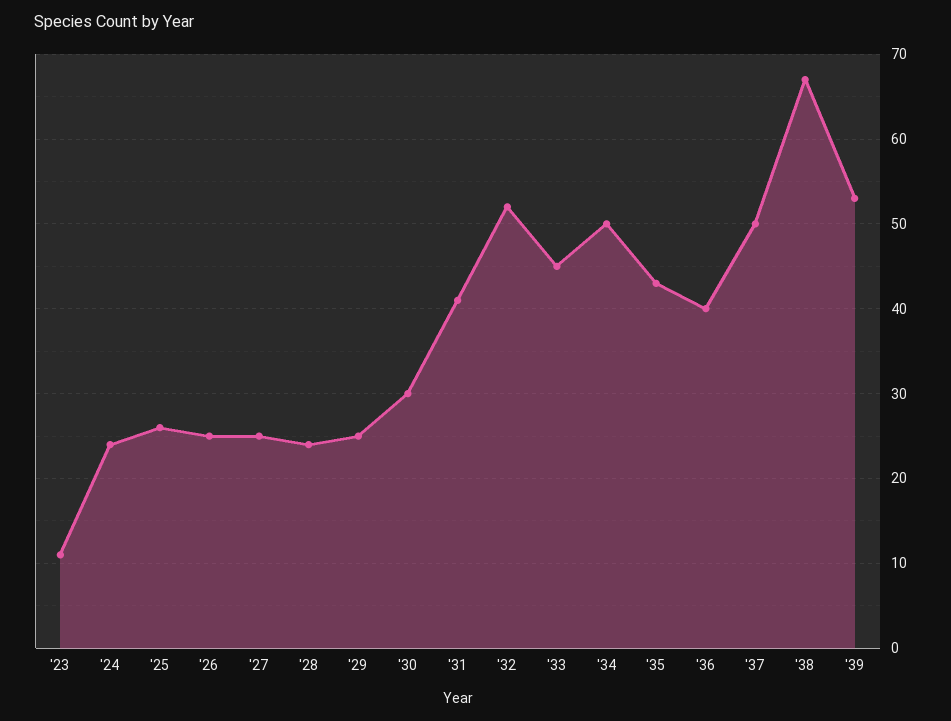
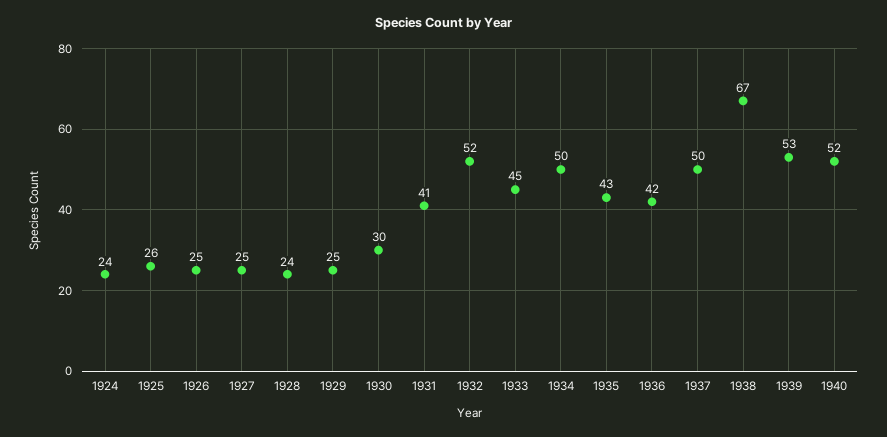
'23: 11 -> none
'36: 40 -> 42
1940: none -> 52

